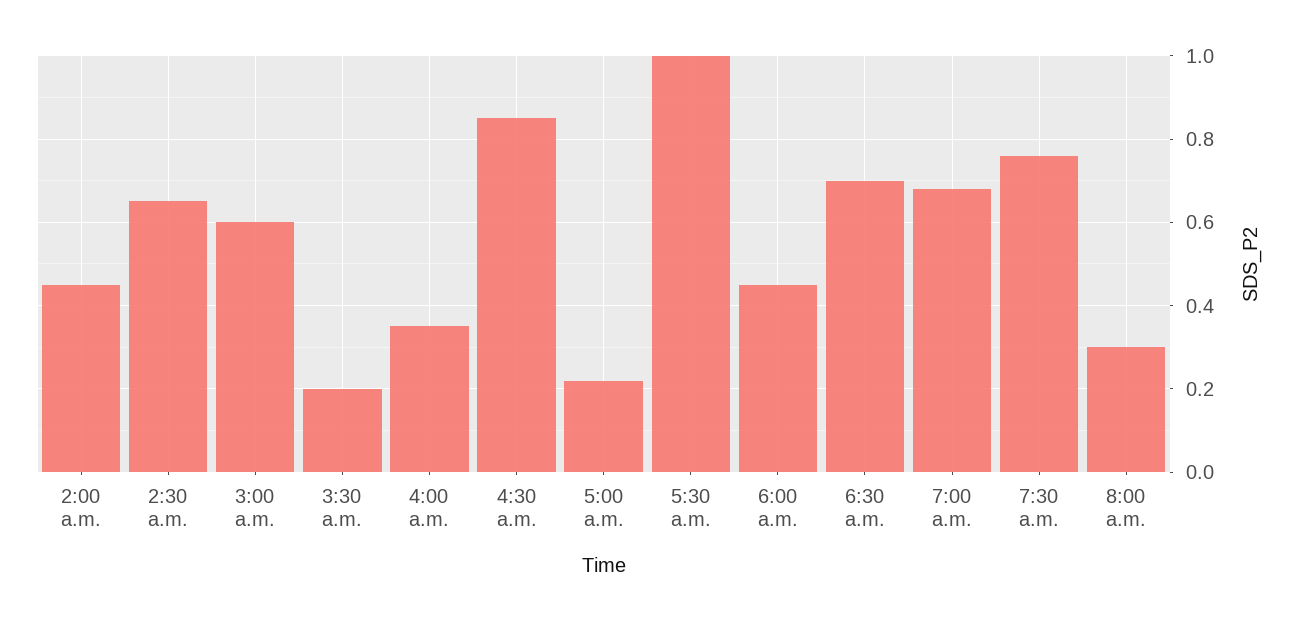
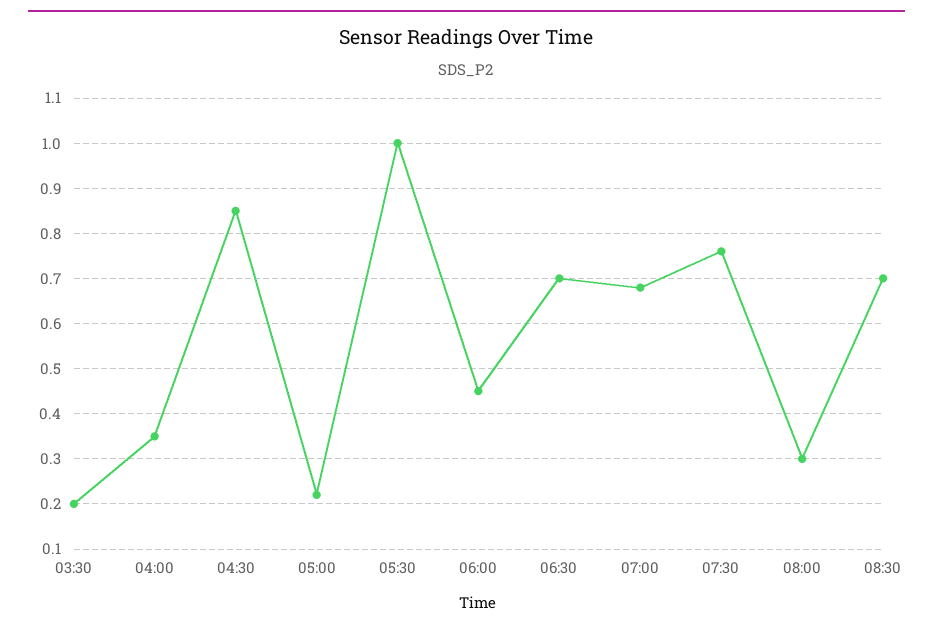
2:00 a.m.: 0.45 -> none
2:30 a.m.: 0.65 -> none
3:00 a.m.: 0.6 -> none
08:30: none -> 0.7

